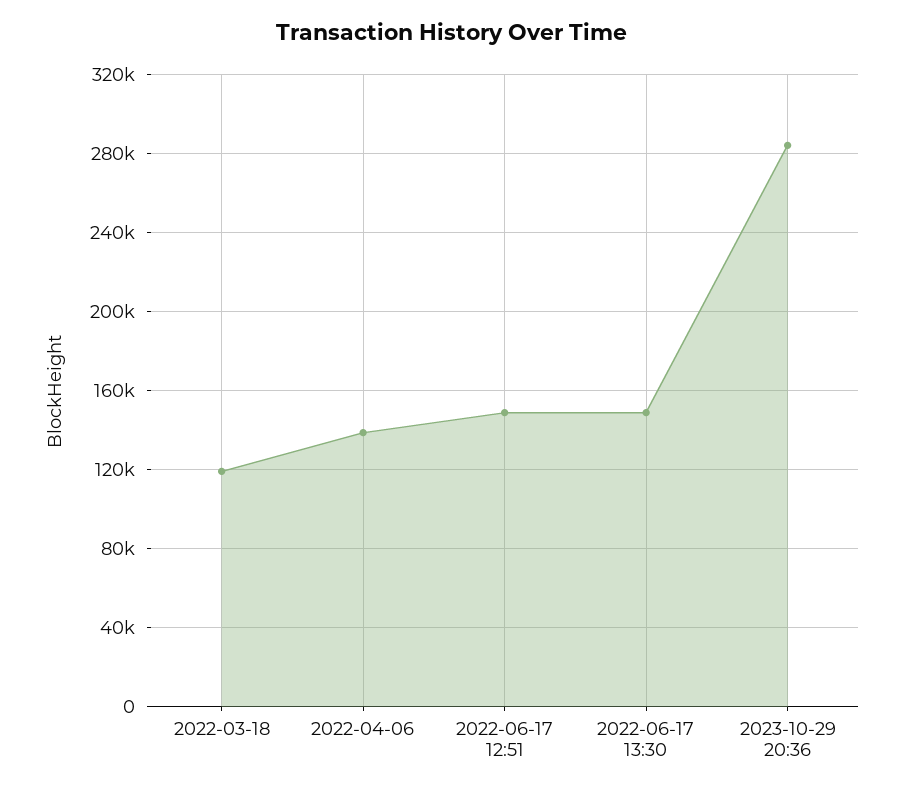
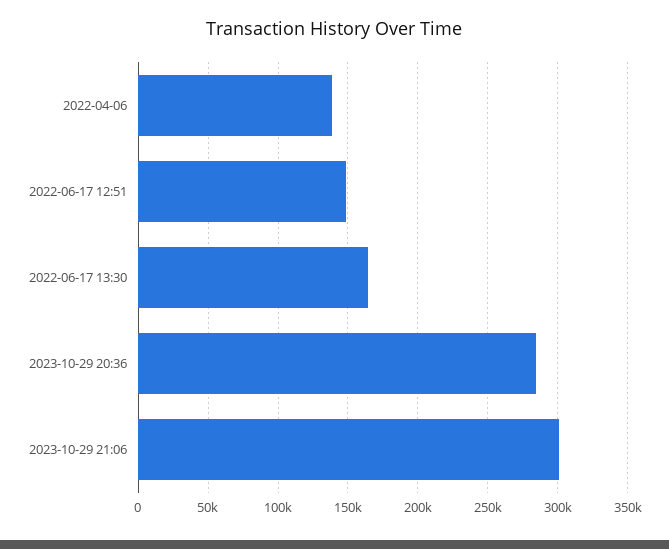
2022-03-18: 120000 -> none
2022-06-17 13:30: 150000 -> 165000
2023-10-29 21:06: none -> 300000

